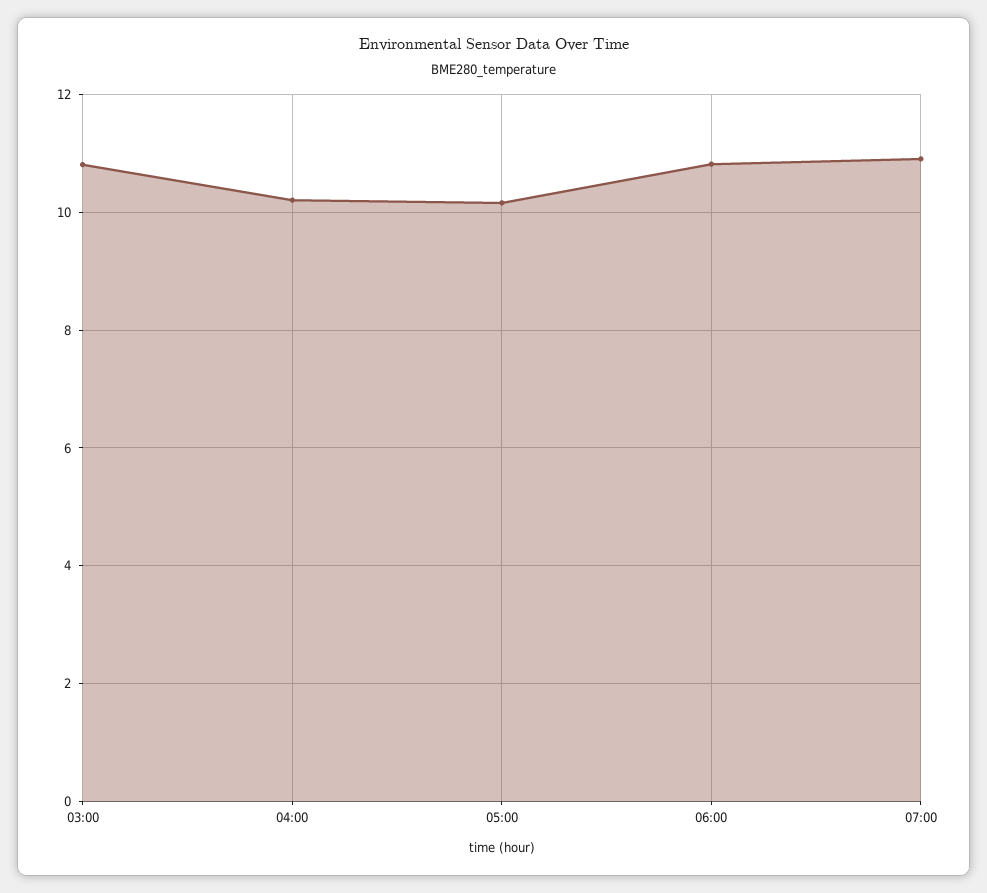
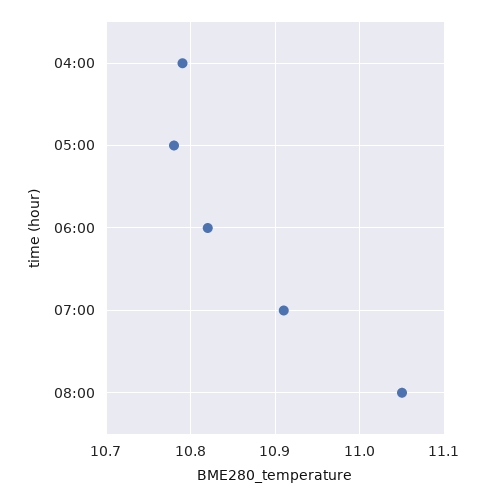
03:00: 10.8 -> none
04:00: 10.2 -> 10.79
05:00: 10.2 -> 10.78
08:00: none -> 11.05

